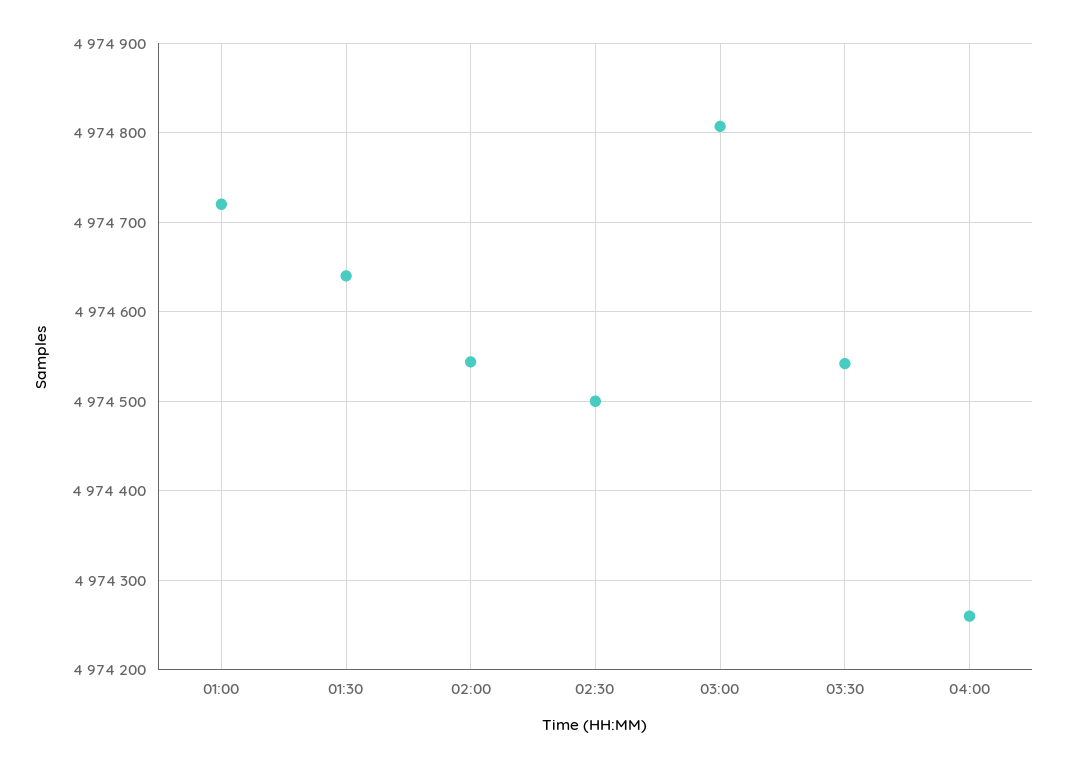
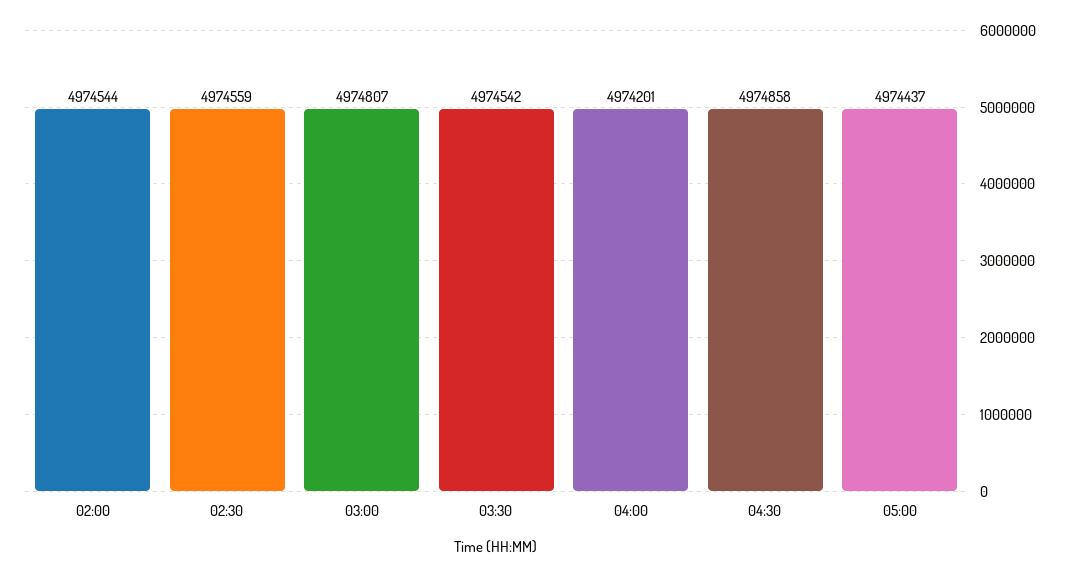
01:00: 4974720 -> none
01:30: 4974640 -> none
02:30: 4974500 -> 4974559
04:00: 4974260 -> 4974201
04:30: none -> 4974858
05:00: none -> 4974437

